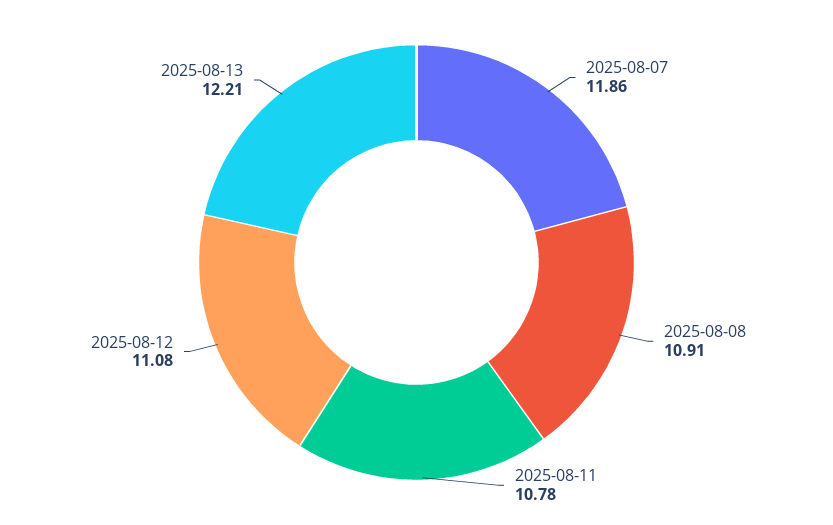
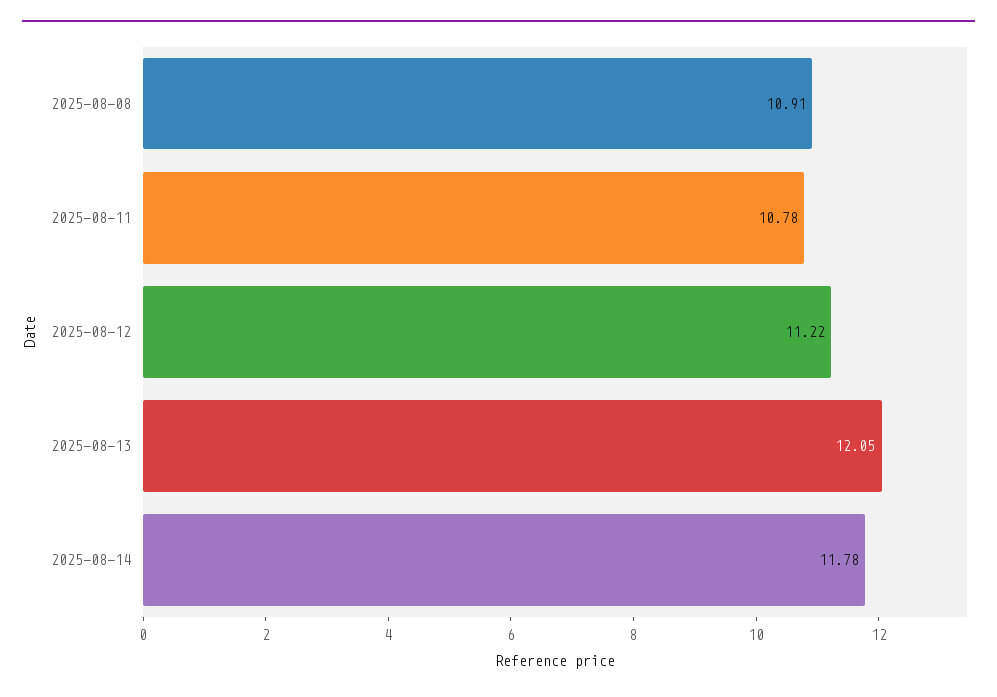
2025-08-07: 11.86 -> none
2025-08-12: 11.08 -> 11.22
2025-08-13: 12.21 -> 12.05
2025-08-14: none -> 11.78

